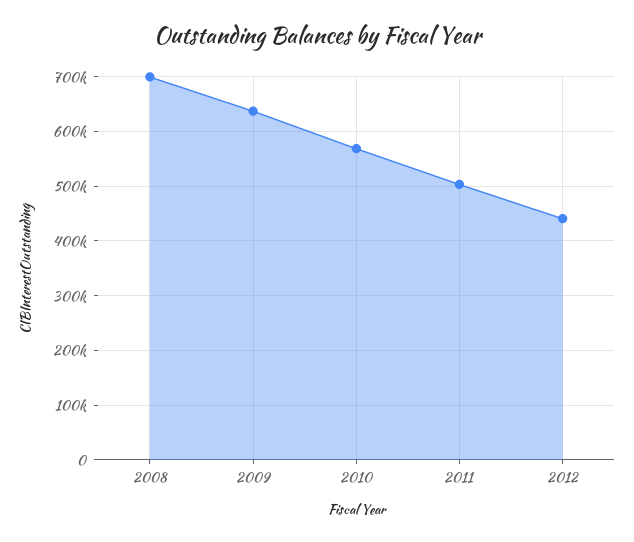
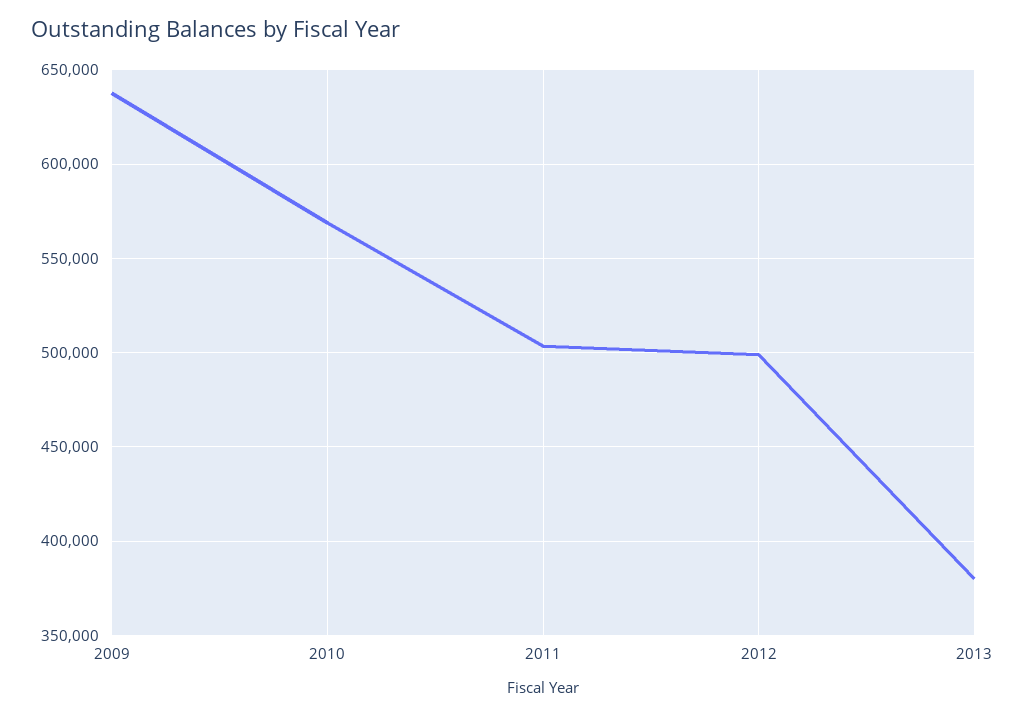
2008: 700000 -> none
2012: 440000 -> 500000
2013: none -> 380000

